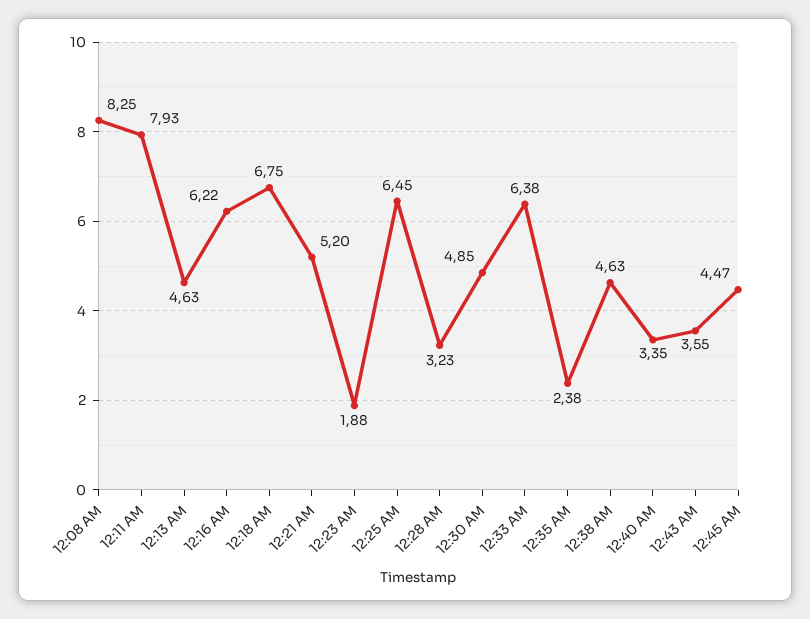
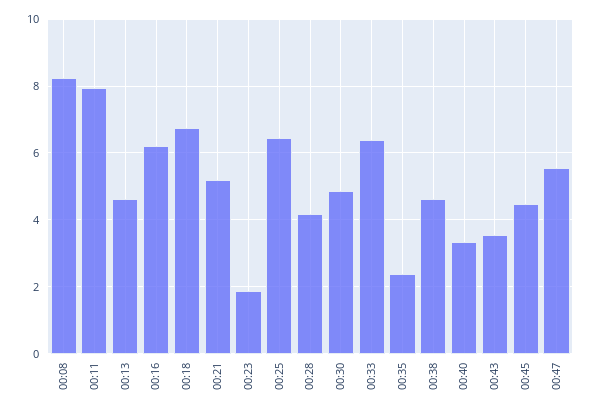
12:28 AM: 3.23 -> 4.2
00:47: none -> 5.6

